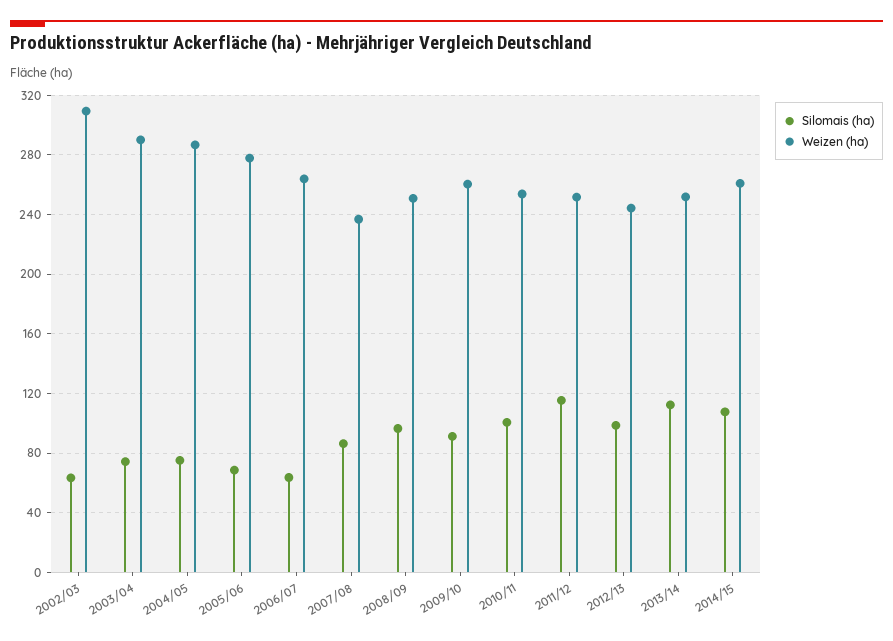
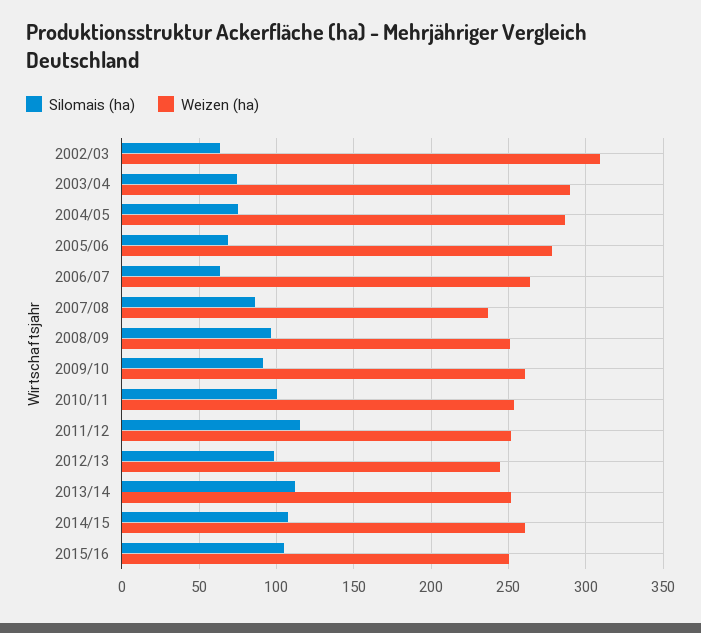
Silomais (ha), 2015/16: none -> 105
Weizen (ha), 2015/16: none -> 250

